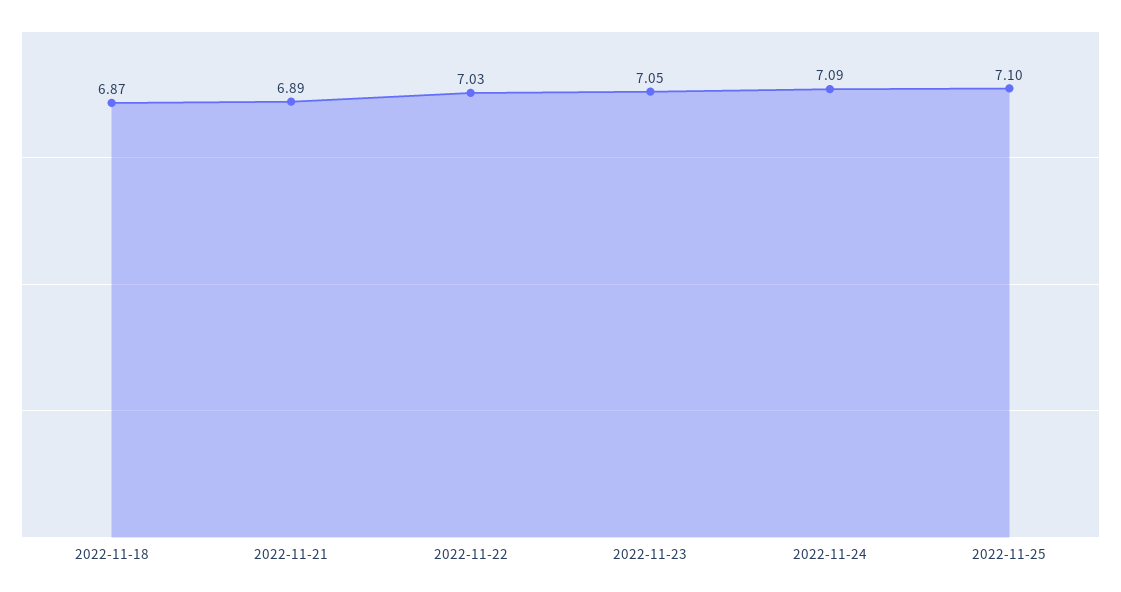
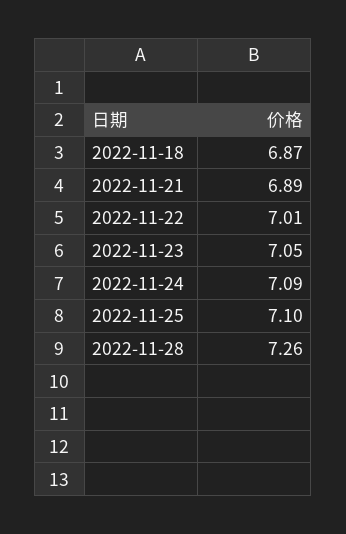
2022-11-22: 7.03 -> 7.01
2022-11-28: none -> 7.26

